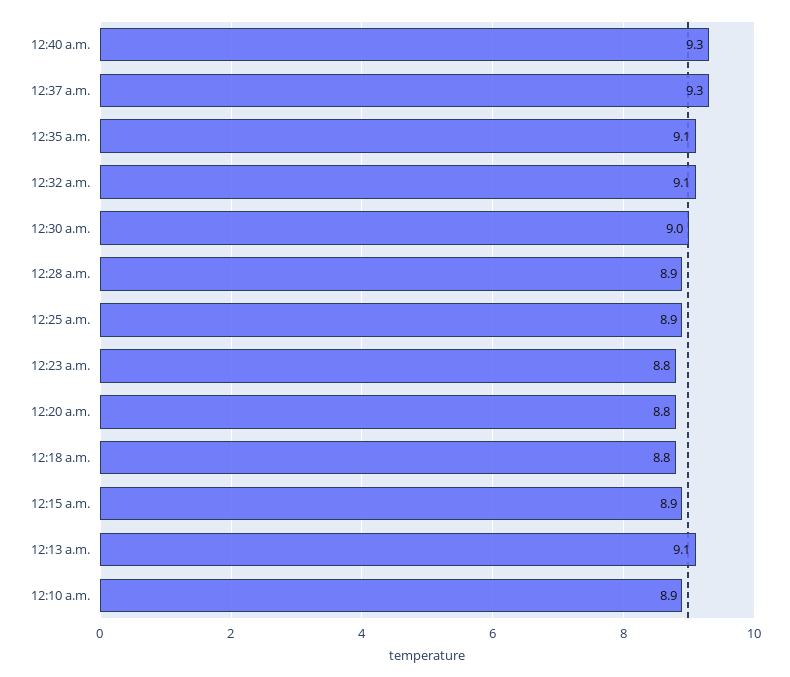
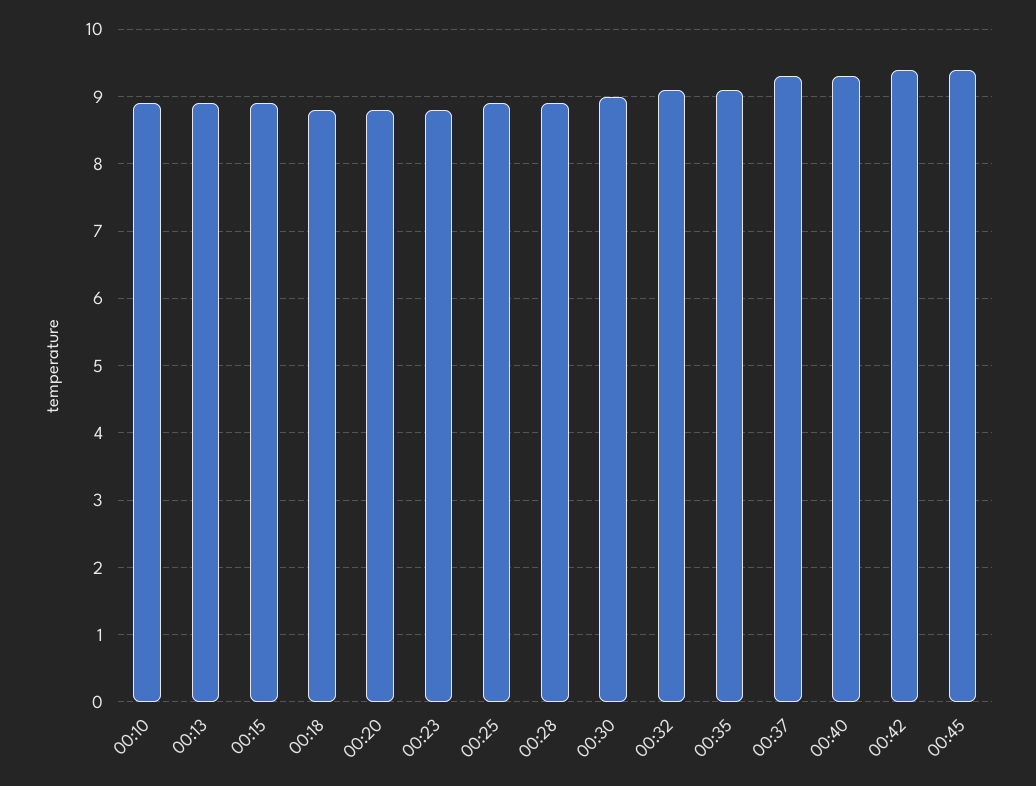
12:13 a.m.: 9.1 -> 8.9
00:42: none -> 9.4
00:45: none -> 9.4

